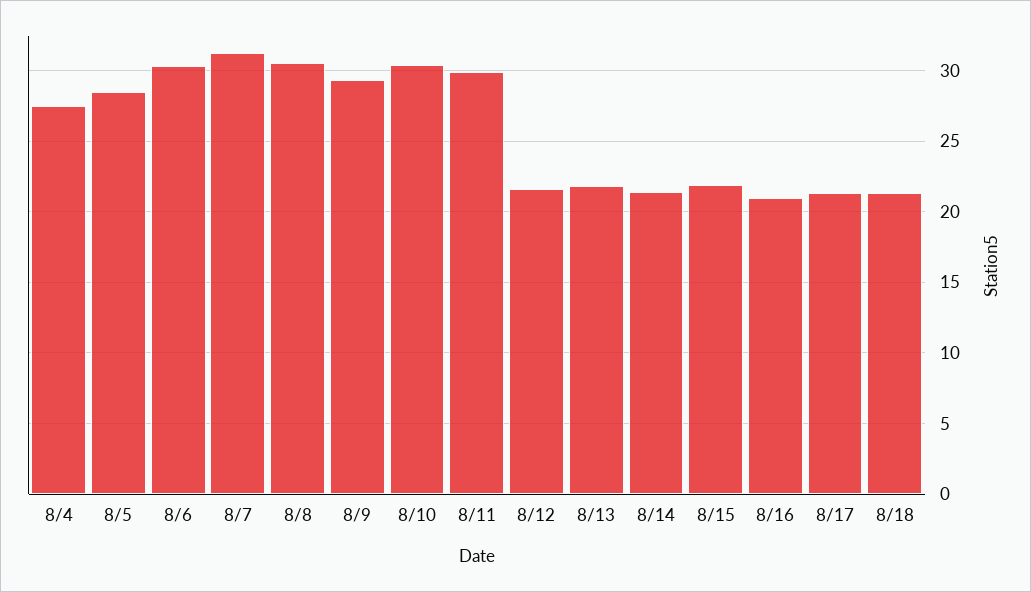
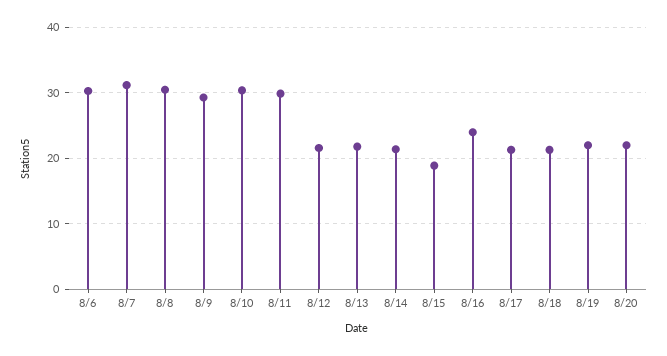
8/4: 27.5 -> none
8/5: 28.5 -> none
8/15: 22 -> 19
8/16: 21 -> 24
8/19: none -> 22
8/20: none -> 22

